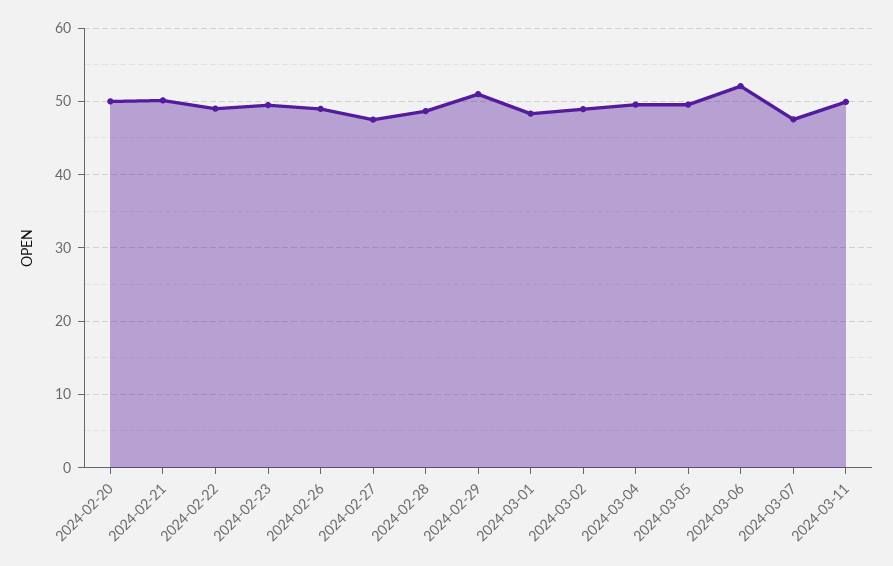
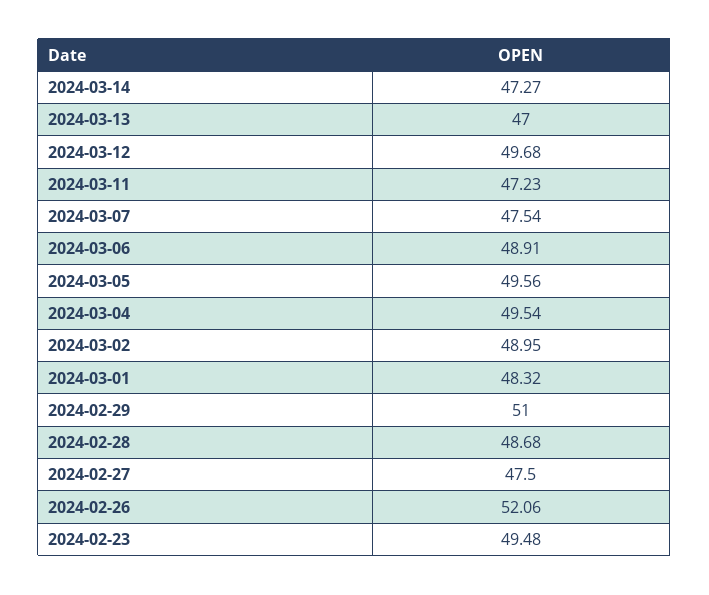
2024-02-20: 50 -> none
2024-02-21: 50 -> none
2024-02-22: 49 -> none
2024-02-26: 49 -> 52.06
2024-03-06: 52 -> 48.91
2024-03-11: 50 -> 47.23
2024-03-14: none -> 47.27
2024-03-13: none -> 47
2024-03-12: none -> 49.68

